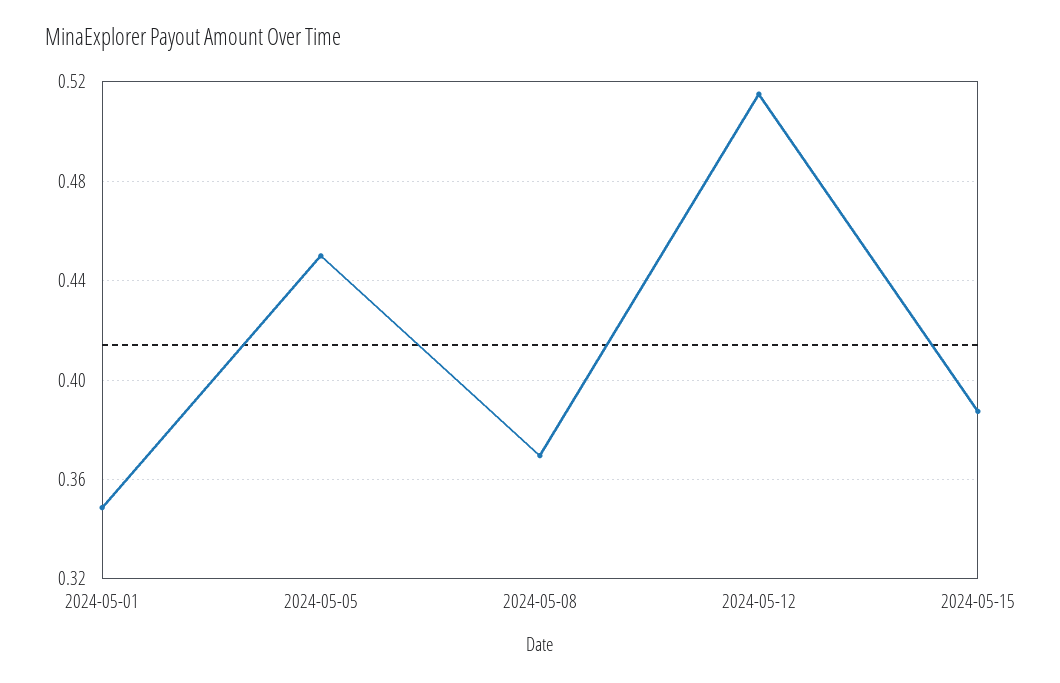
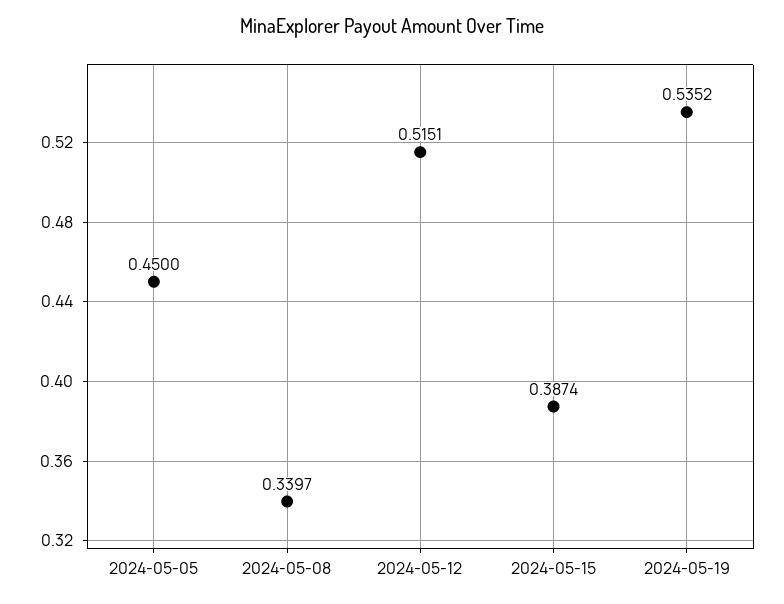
2024-05-01: 0.35 -> none
2024-05-08: 0.37 -> 0.3397
2024-05-19: none -> 0.5352

